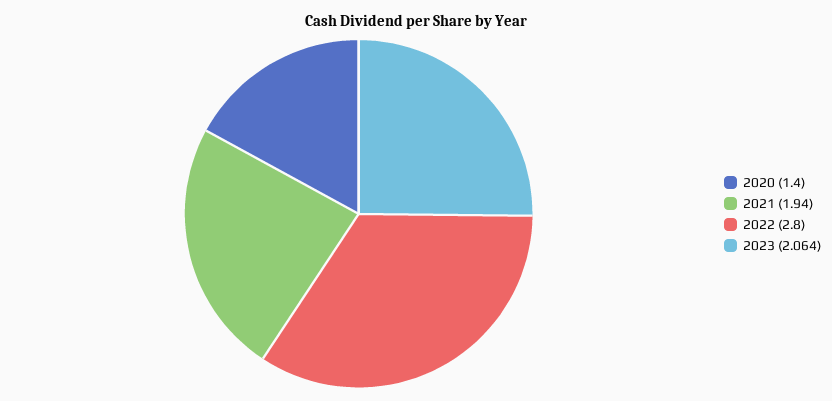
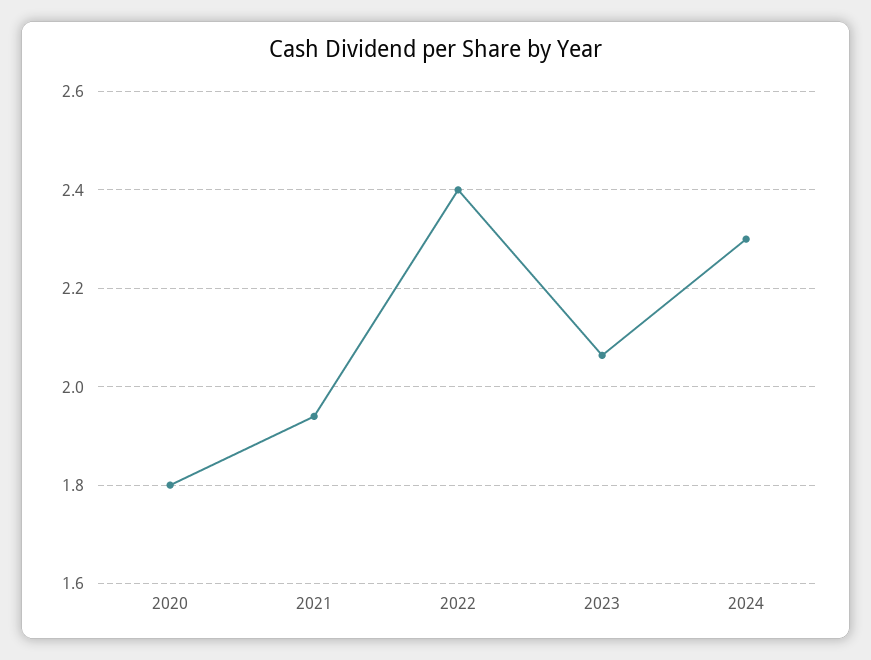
2020: 1.4 -> 1.8
2022: 2.8 -> 2.4
2024: none -> 2.3

